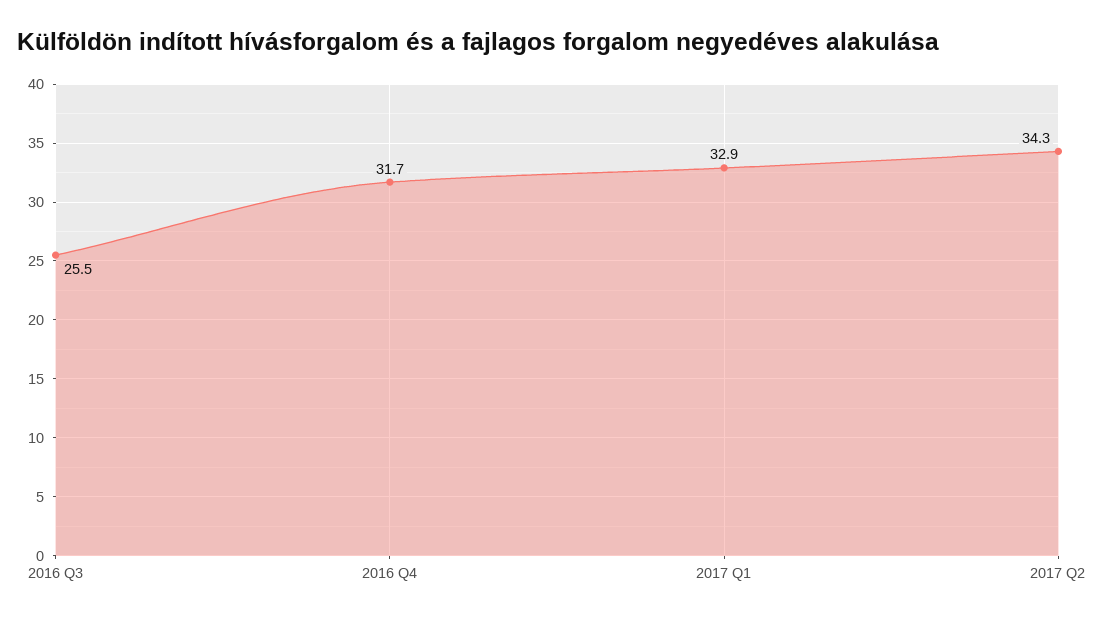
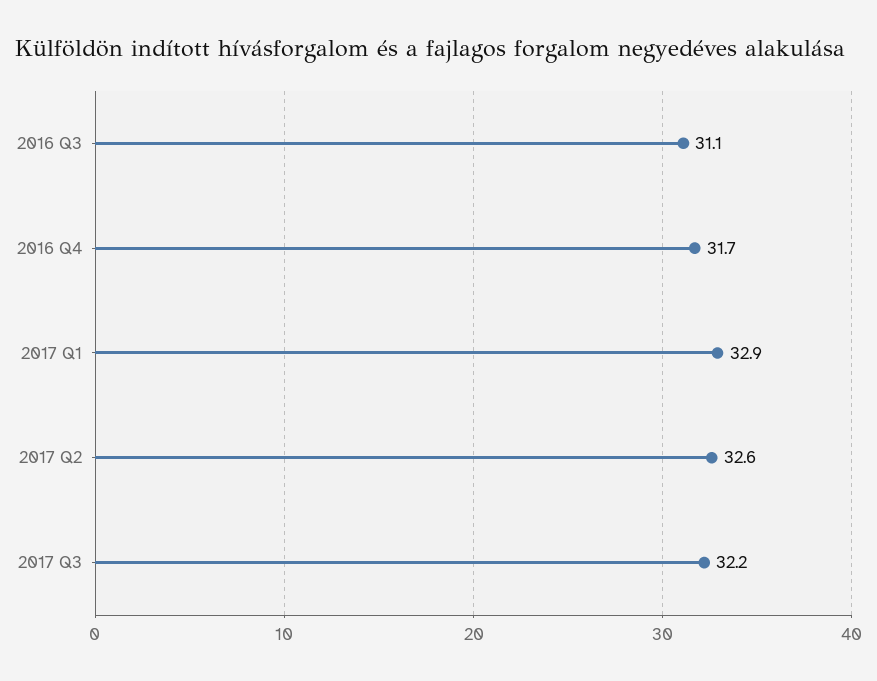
2016 Q3: 25.5 -> 31.1
2017 Q2: 34.3 -> 32.6
2017 Q3: none -> 32.2

